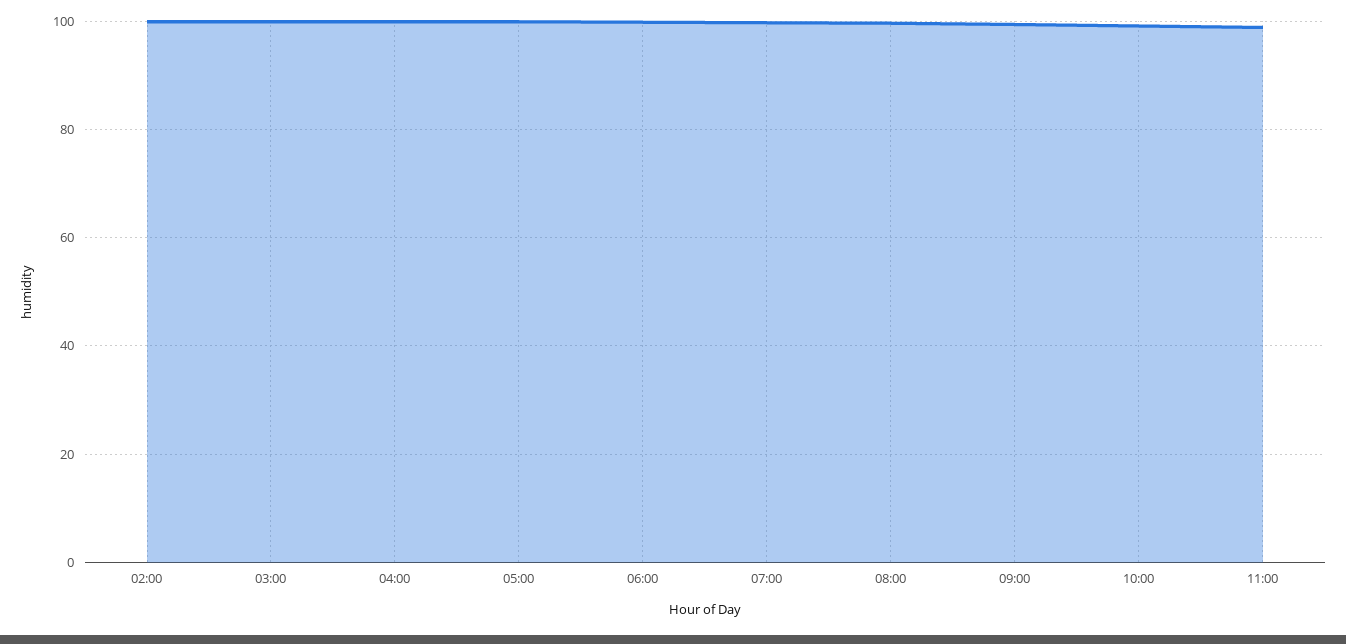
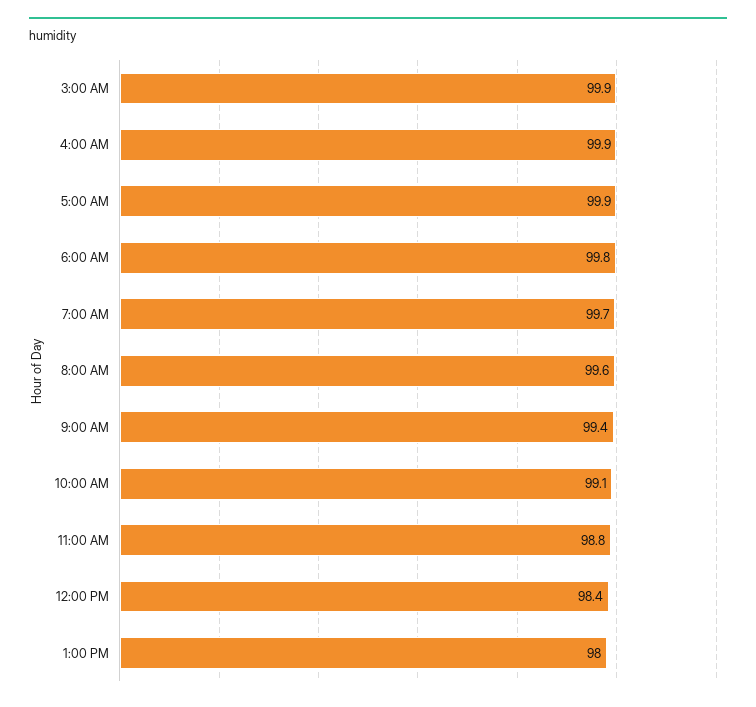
02:00: 100 -> none
12:00 PM: none -> 98.4
1:00 PM: none -> 98

